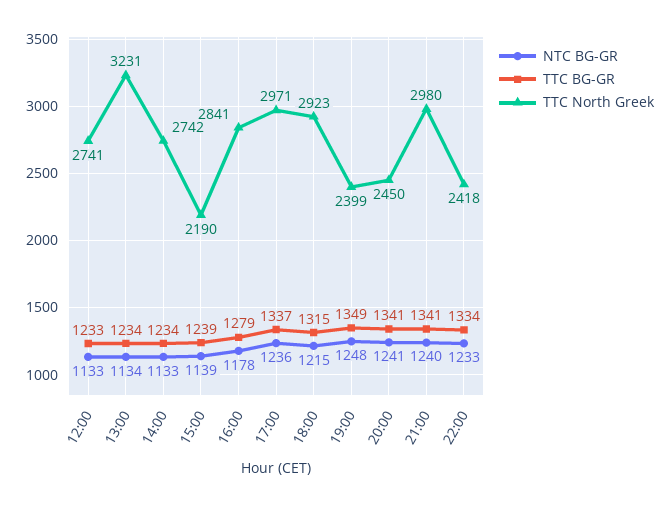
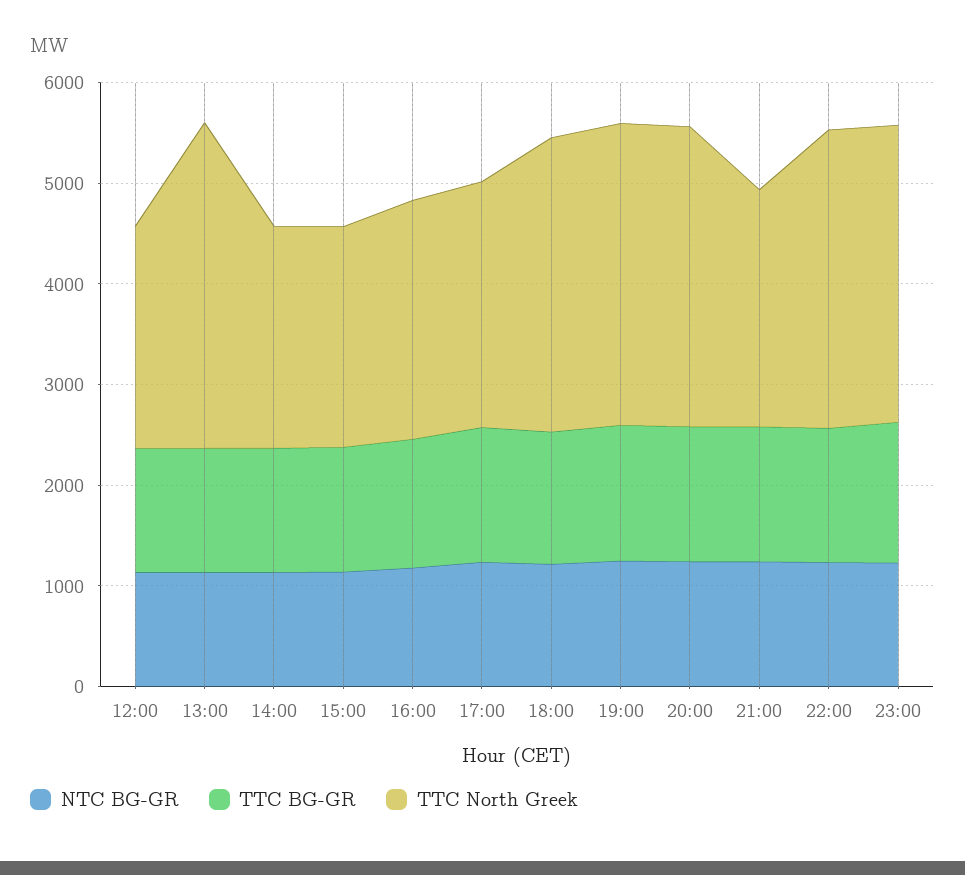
TTC North Greek, 12:00: 2741 -> 2200
TTC North Greek, 14:00: 2742 -> 2200
TTC North Greek, 16:00: 2841 -> 2400
TTC North Greek, 17:00: 2971 -> 2400
TTC North Greek, 19:00: 2399 -> 3000
TTC North Greek, 20:00: 2450 -> 3000
TTC North Greek, 21:00: 2980 -> 2400
TTC North Greek, 22:00: 2418 -> 3000
NTC BG-GR, 23:00: none -> 1200
TTC BG-GR, 23:00: none -> 1400
TTC North Greek, 23:00: none -> 3000

